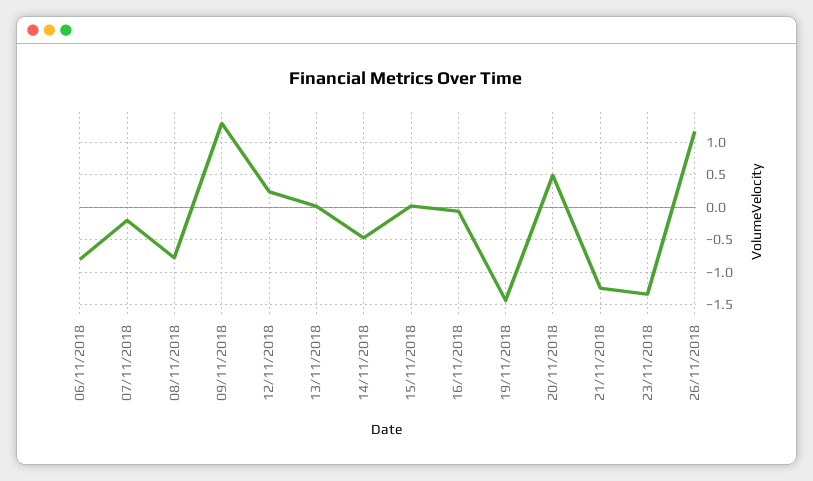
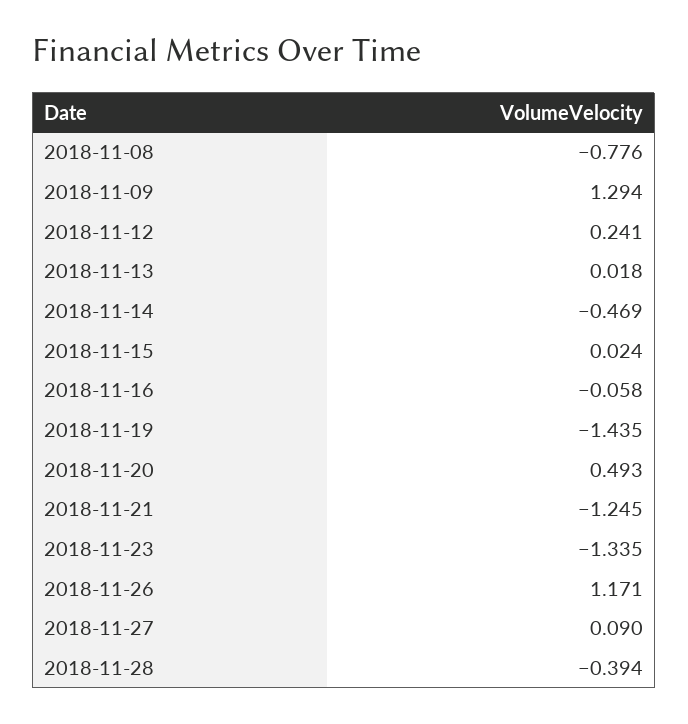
06/11/2018: -0.8 -> none
07/11/2018: -0.2 -> none
2018-11-27: none -> 0.09
2018-11-28: none -> -0.394

